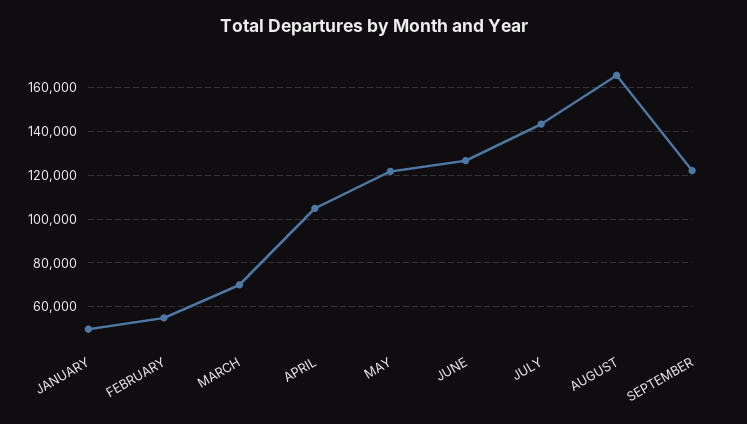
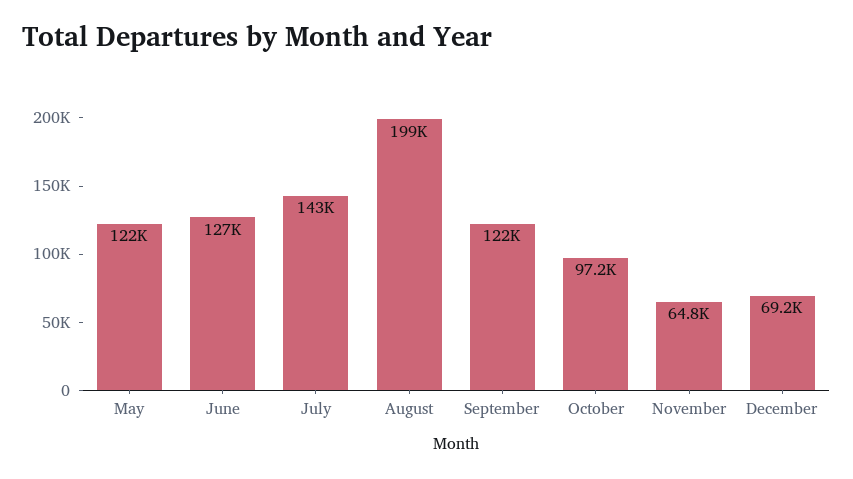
JANUARY: 50000 -> none
FEBRUARY: 55000 -> none
MARCH: 70000 -> none
APRIL: 105000 -> none
AUGUST: 165000 -> 199000
October: none -> 97200
November: none -> 64800
December: none -> 69200

